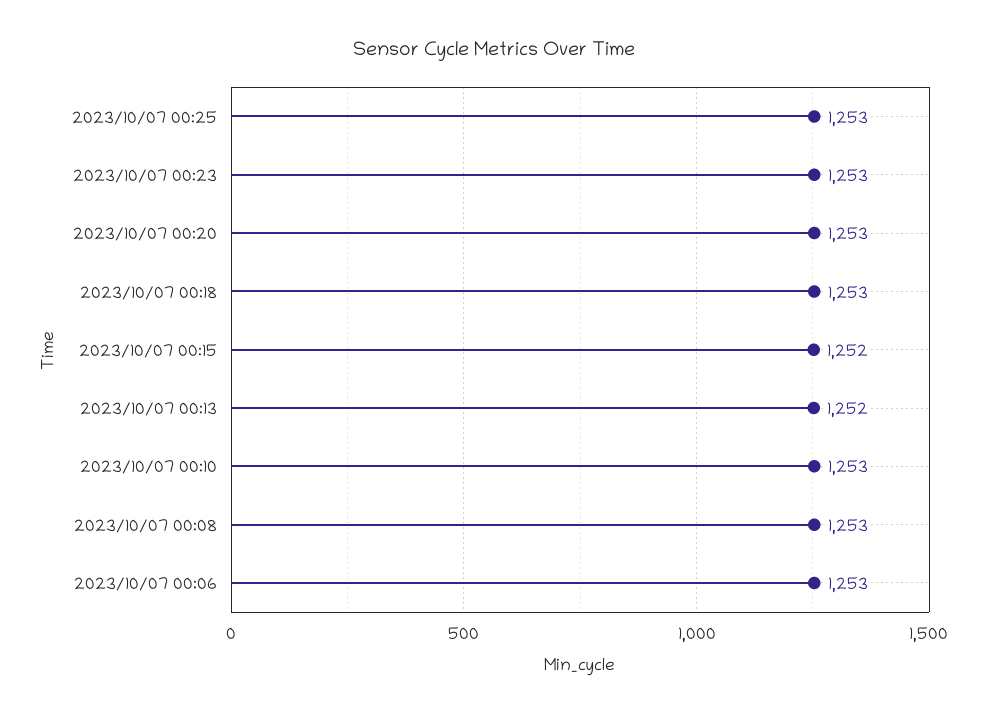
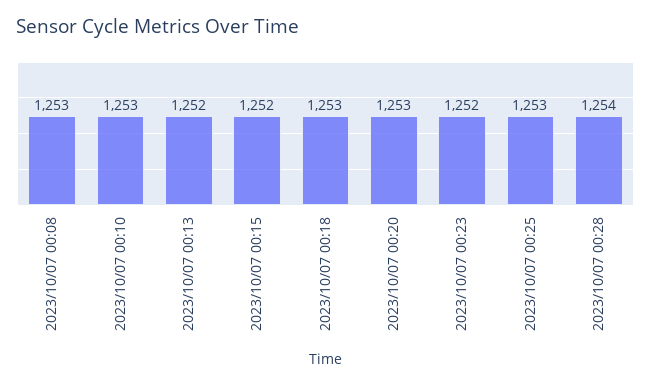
2023/10/07 00:23: 1253 -> 1252
2023/10/07 00:06: 1253 -> none
2023/10/07 00:28: none -> 1254

